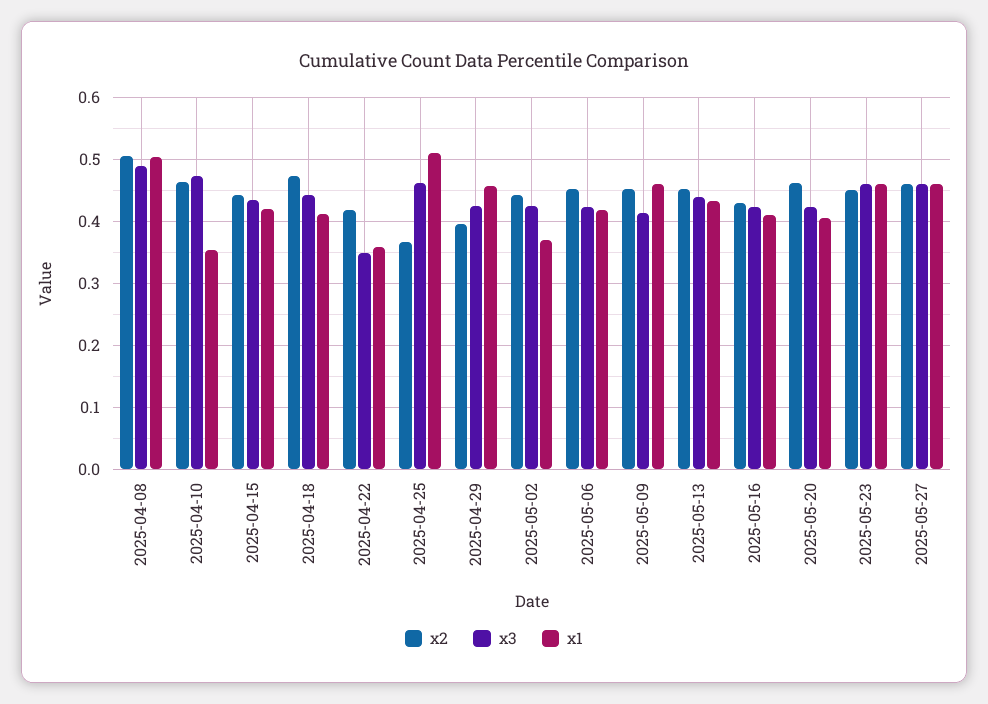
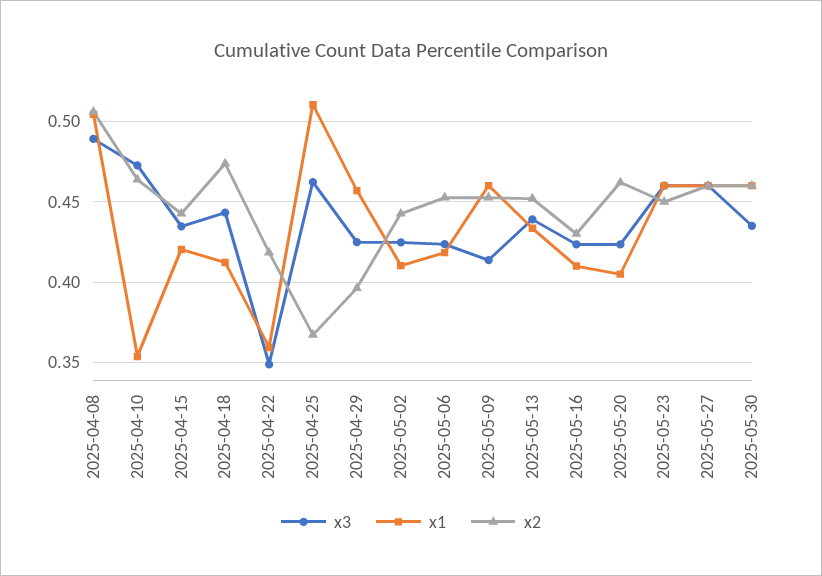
x1, 2025-05-02: 0.37 -> 0.41
x3, 2025-05-30: none -> 0.435
x1, 2025-05-30: none -> 0.46
x2, 2025-05-30: none -> 0.46

